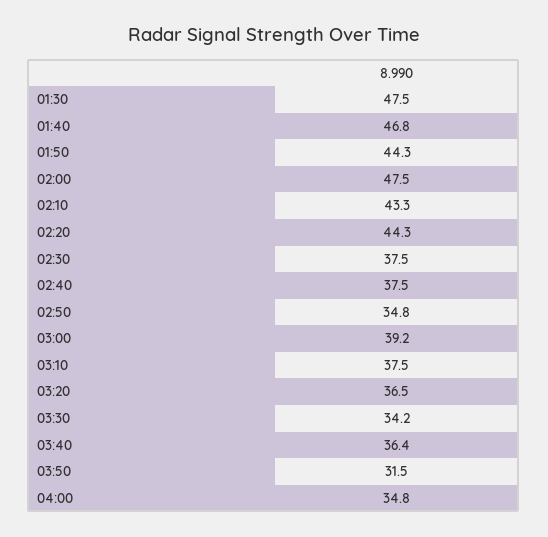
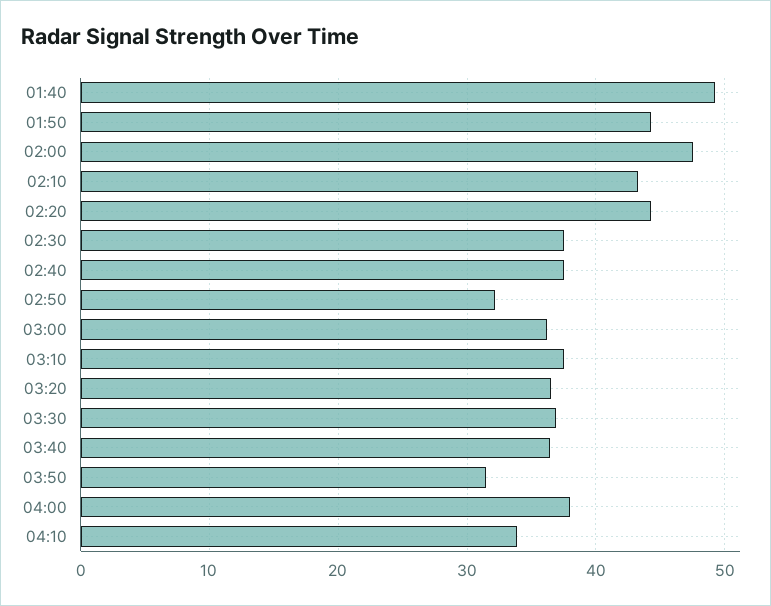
01:30: 47.5 -> none
01:40: 46.8 -> 49
02:50: 34.8 -> 32
03:00: 39.2 -> 36
03:30: 34.2 -> 37
04:00: 34.8 -> 38
04:10: none -> 34

